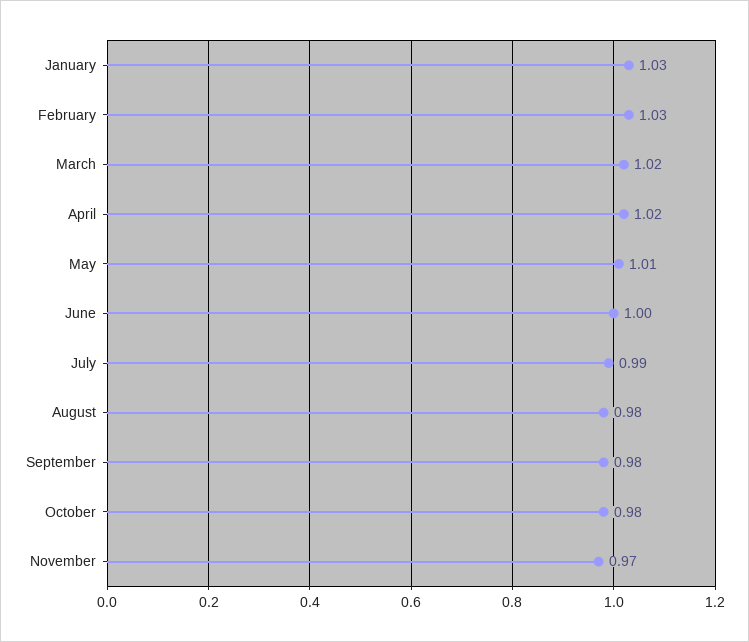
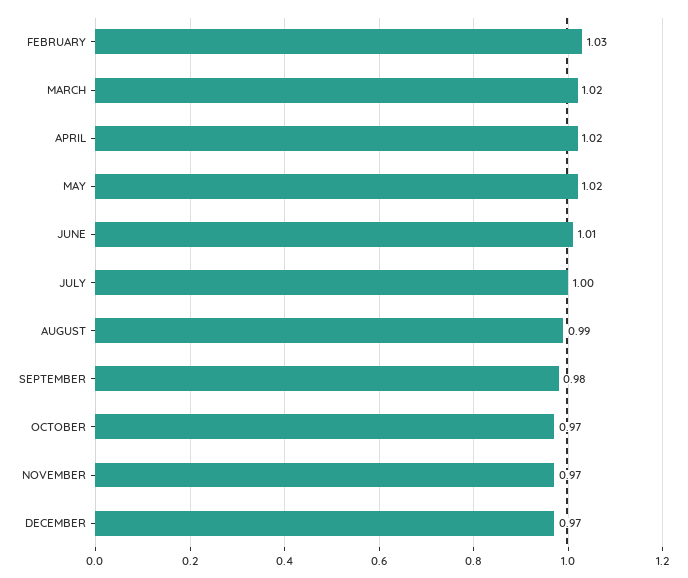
January: 1.03 -> none
May: 1.01 -> 1.02
June: 1 -> 1.01
July: 0.99 -> 1
August: 0.98 -> 0.99
October: 0.98 -> 0.97
DECEMBER: none -> 0.97

